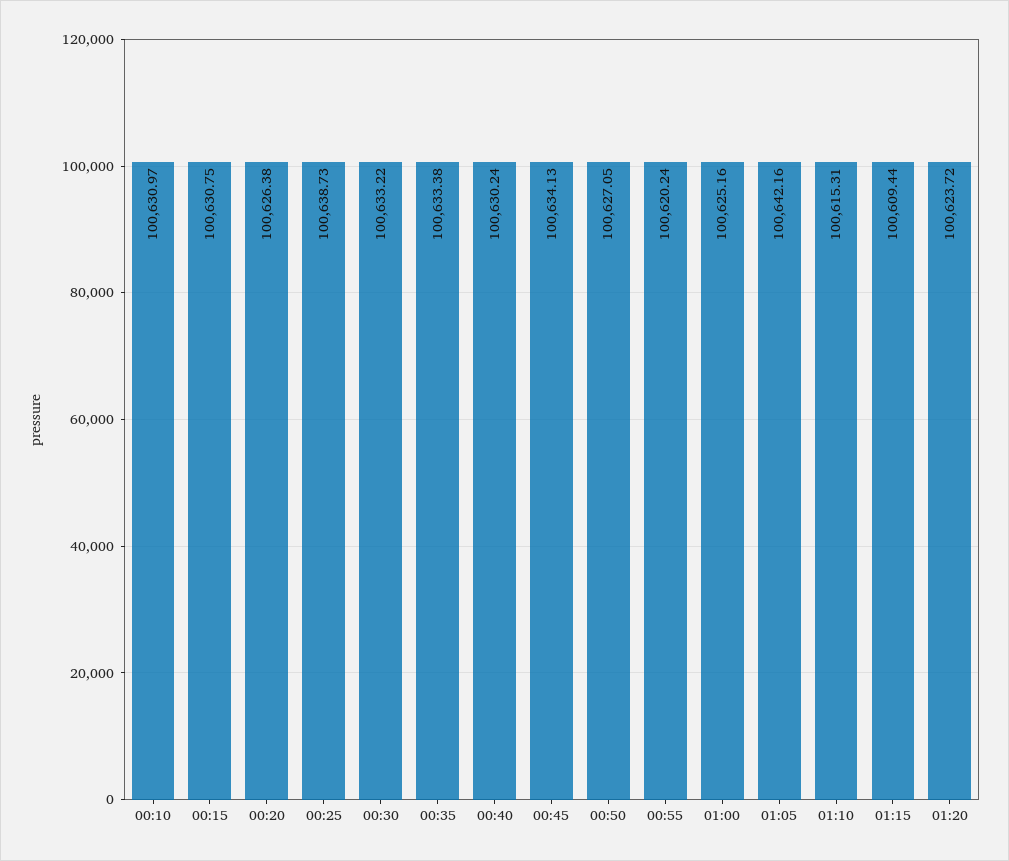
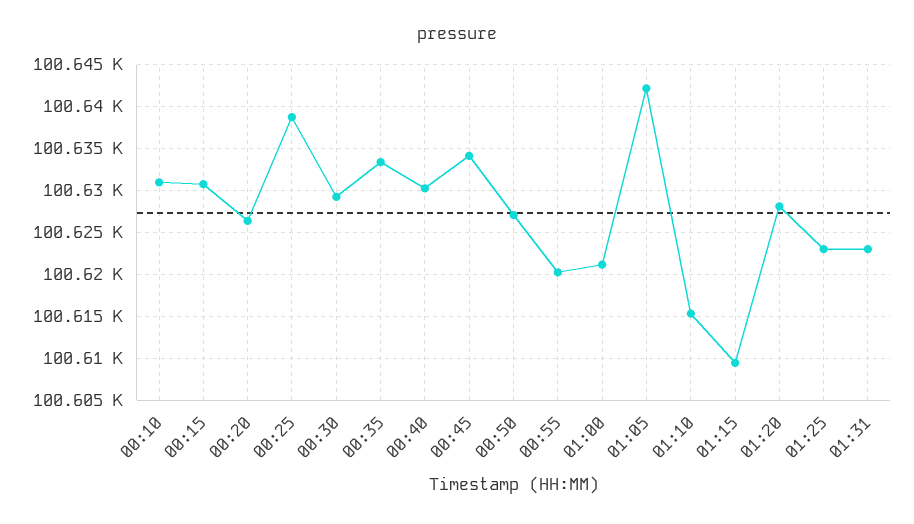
00:30: 100633.22 -> 100629
01:00: 100625.16 -> 100621
01:20: 100623.72 -> 100628
01:25: none -> 100623
01:31: none -> 100623

